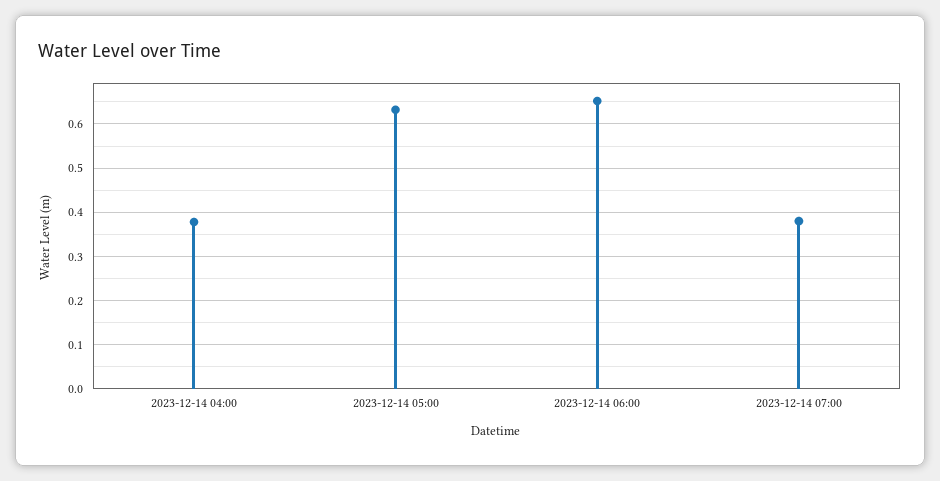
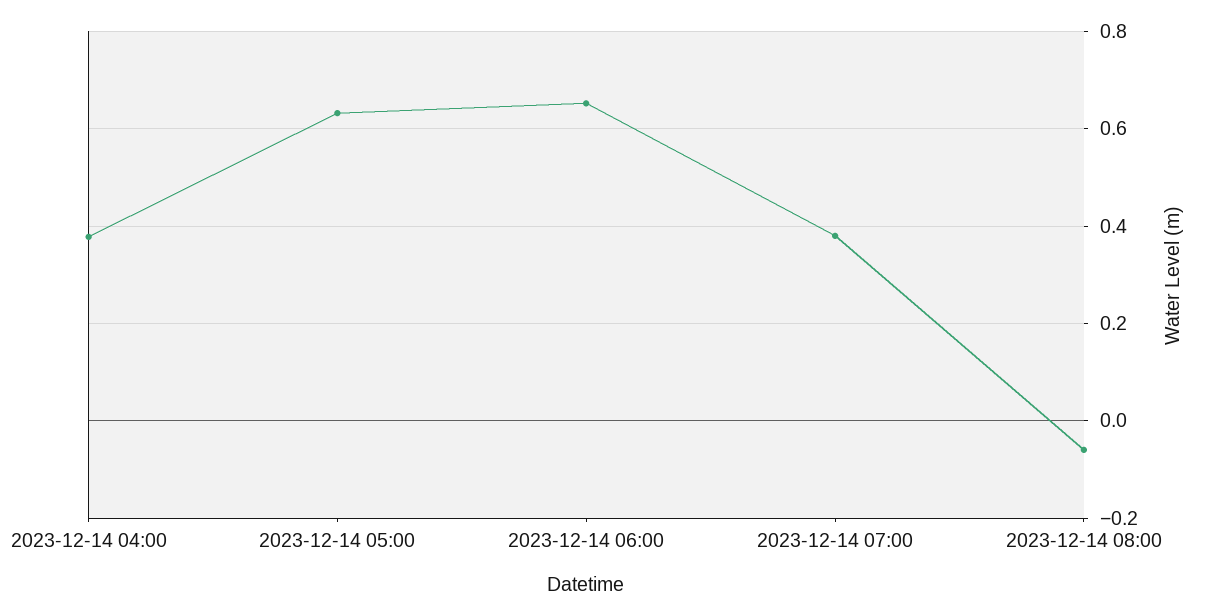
2023-12-14 08:00: none -> -0.06

